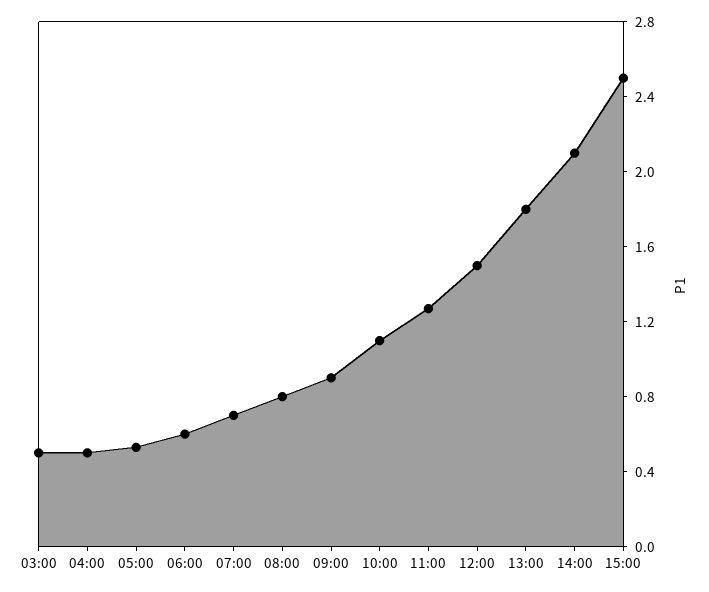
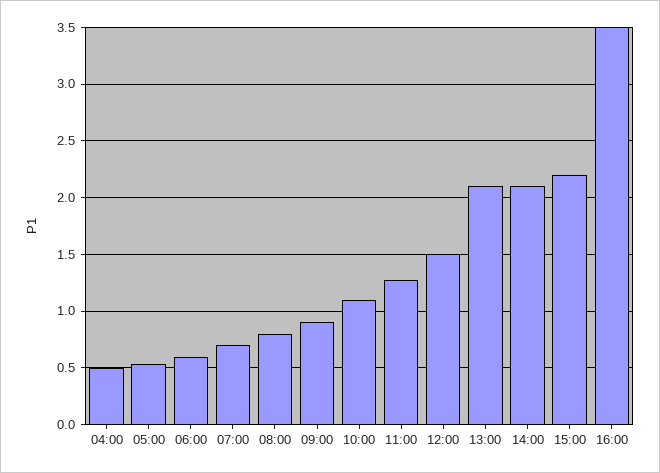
03:00: 0.5 -> none
13:00: 1.8 -> 2.1
15:00: 2.5 -> 2.2
16:00: none -> 3.5

